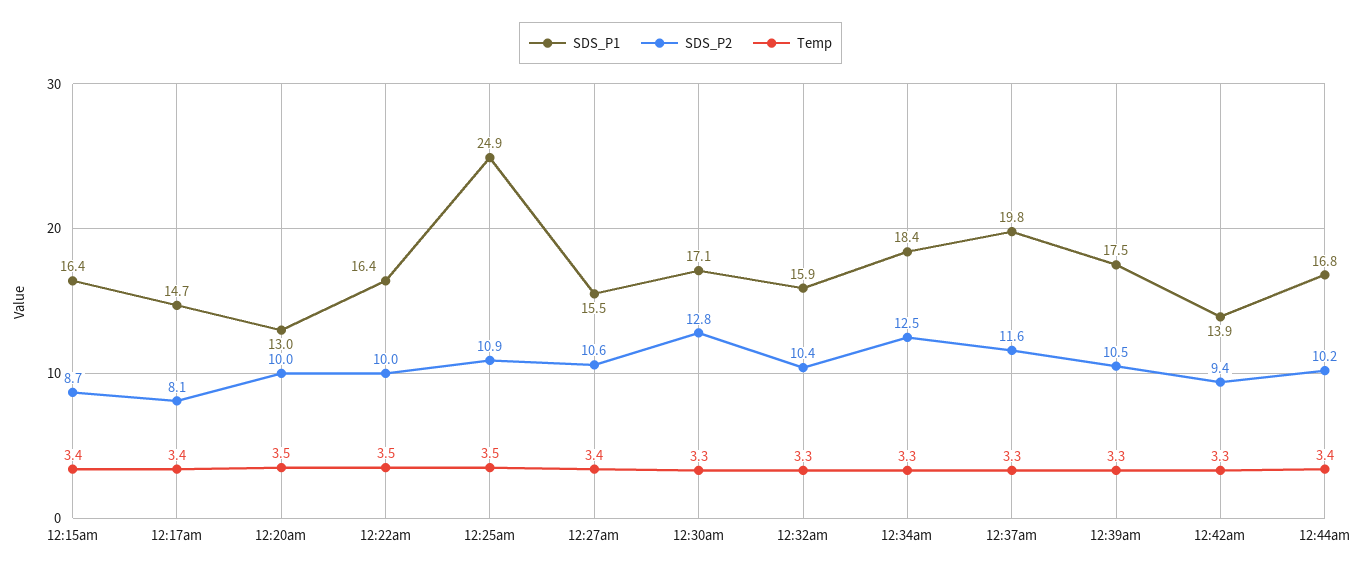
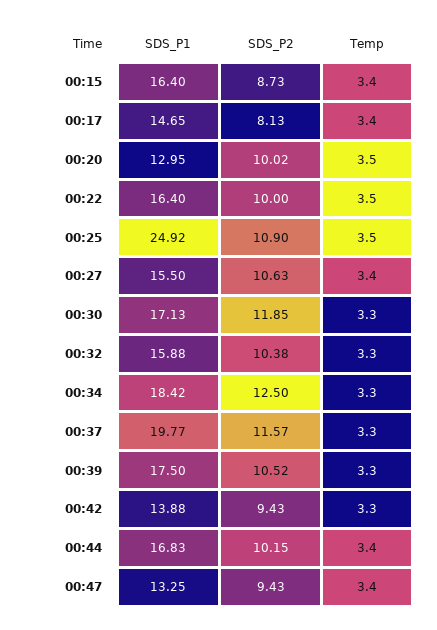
SDS_P2, 12:30am: 12.8 -> 11.85
SDS_P1, 00:47: none -> 13.25
SDS_P2, 00:47: none -> 9.43
Temp, 00:47: none -> 3.4

